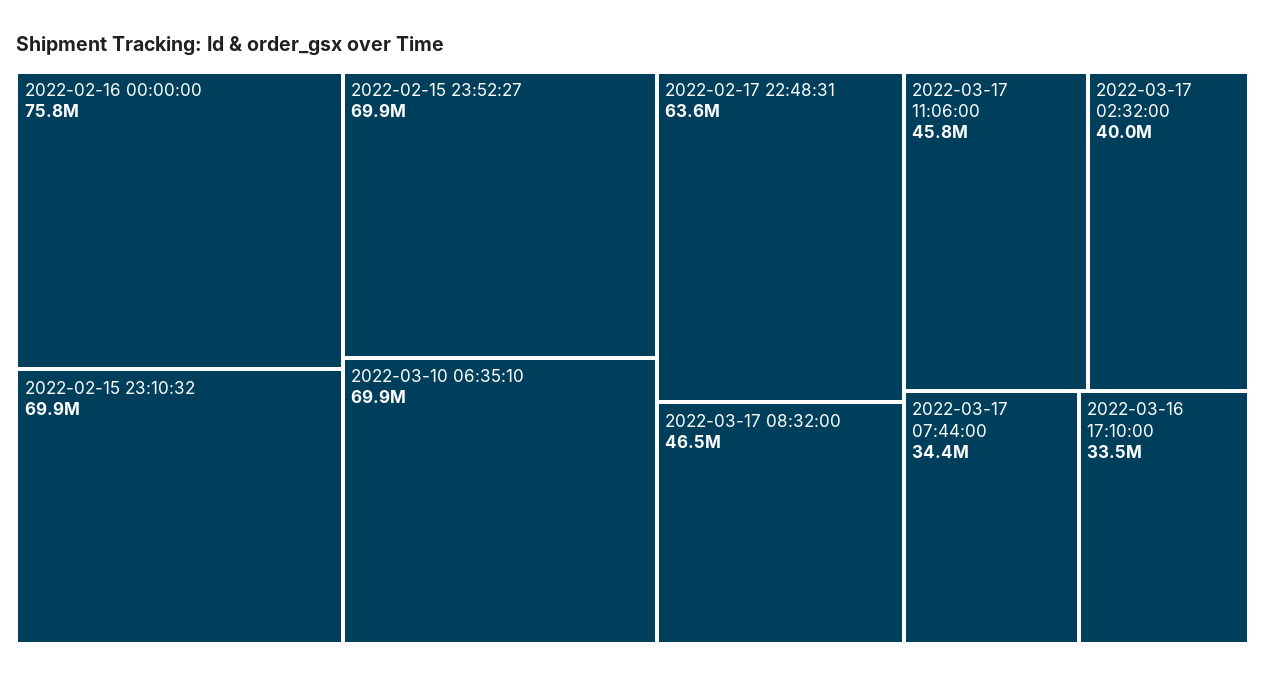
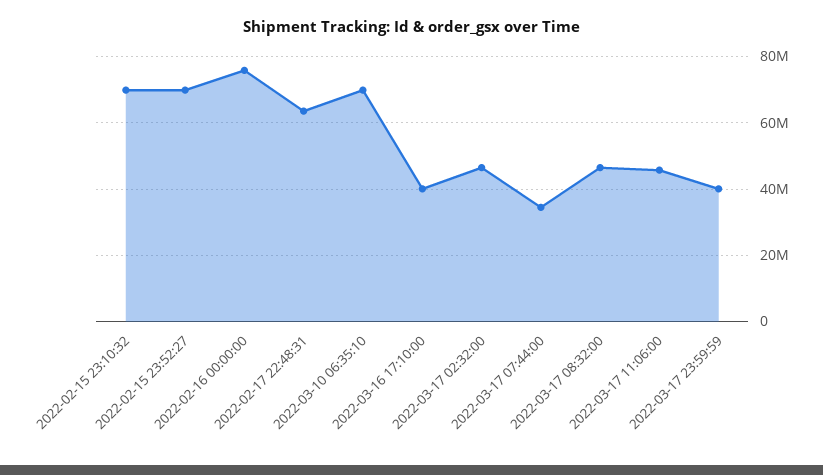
2022-03-17 02:32:00: 40000000 -> 46000000
2022-03-16 17:10:00: 33500000 -> 40000000
2022-03-17 23:59:59: none -> 40000000

